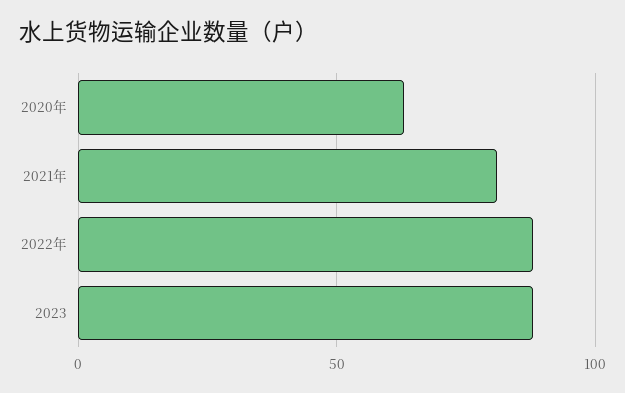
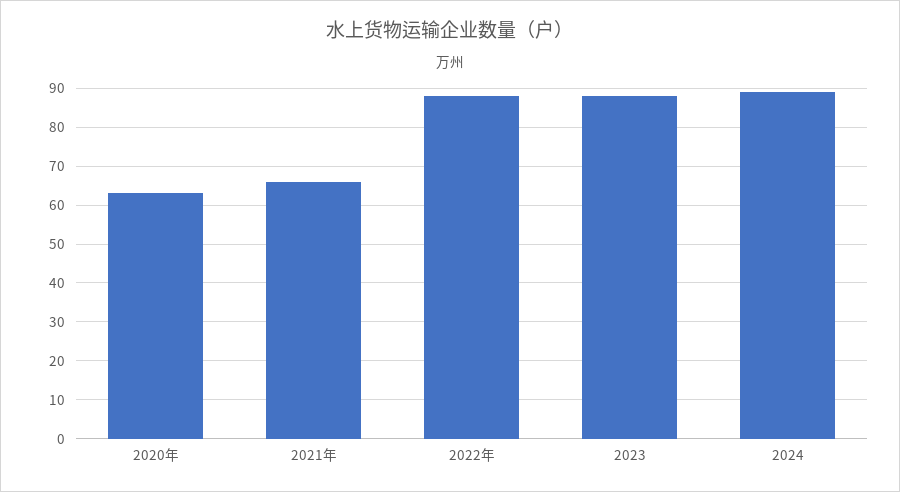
2021年: 80 -> 65
2024: none -> 90

